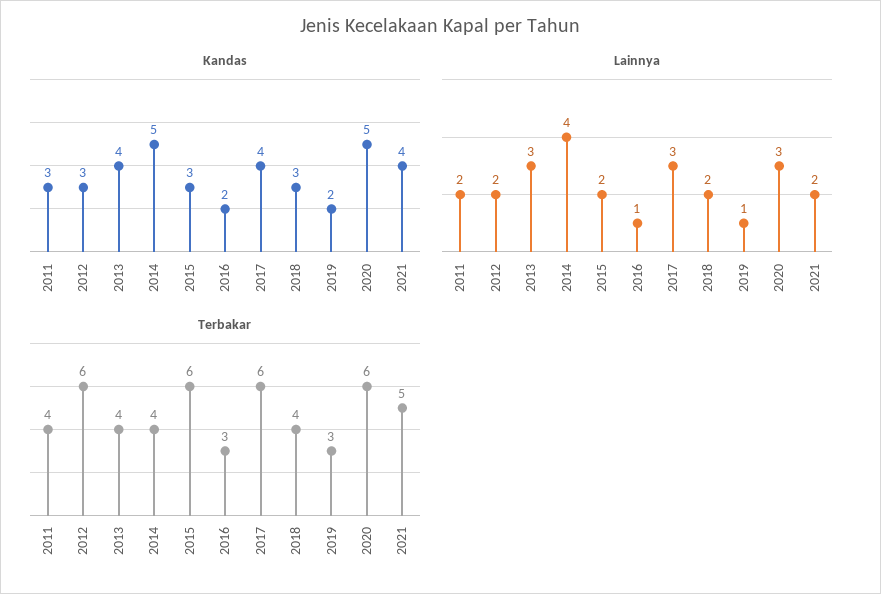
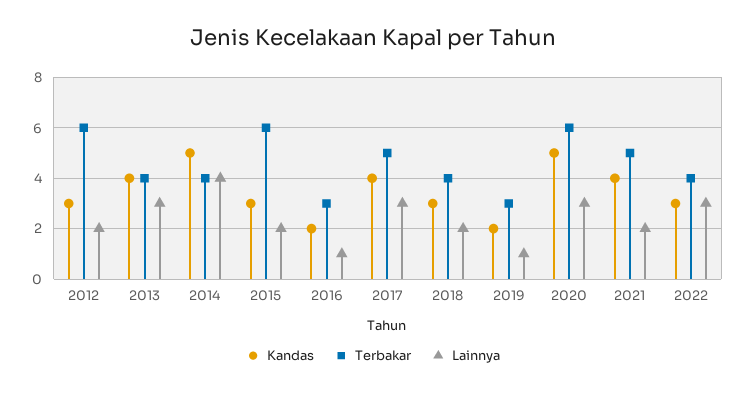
Kandas, 2011: 3 -> none
Lainnya, 2011: 2 -> none
Terbakar, 2011: 4 -> none
Terbakar, 2017: 6 -> 5
Kandas, 2022: none -> 3
Terbakar, 2022: none -> 4
Lainnya, 2022: none -> 3

